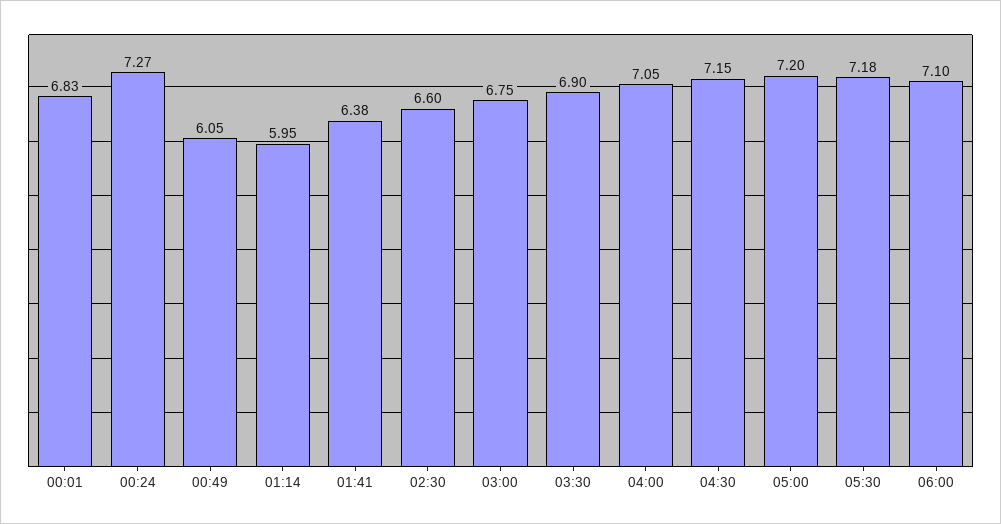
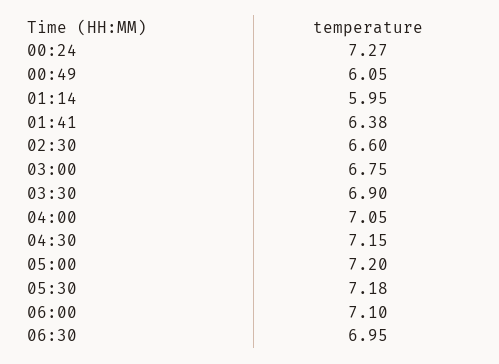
00:01: 6.83 -> none
06:30: none -> 6.95

